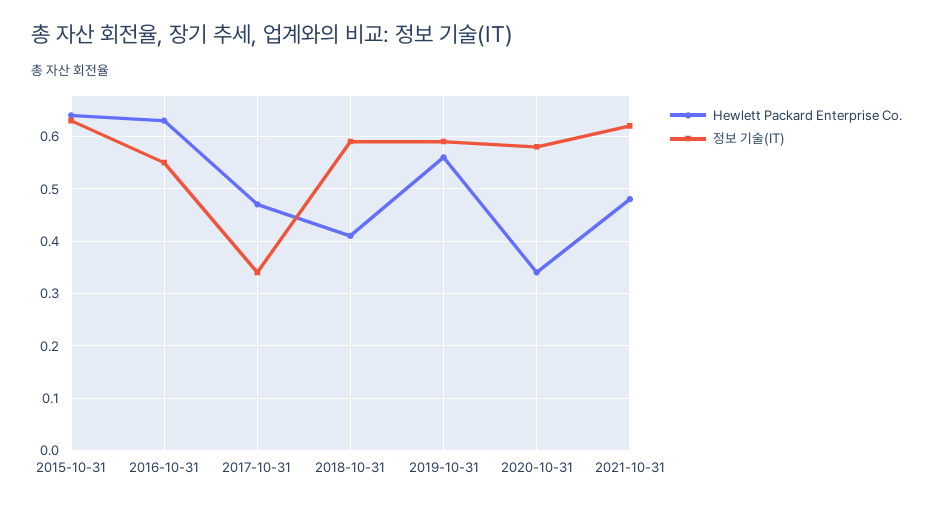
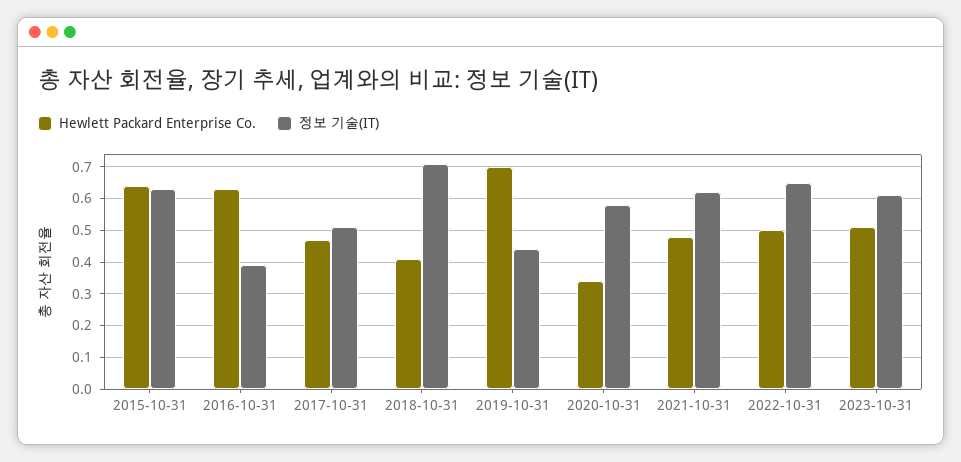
정보 기술(IT), 2016-10-31: 0.55 -> 0.4
정보 기술(IT), 2017-10-31: 0.35 -> 0.5
정보 기술(IT), 2018-10-31: 0.6 -> 0.7
Hewlett Packard Enterprise Co., 2019-10-31: 0.55 -> 0.7
정보 기술(IT), 2019-10-31: 0.6 -> 0.45
Hewlett Packard Enterprise Co., 2022-10-31: none -> 0.5
정보 기술(IT), 2022-10-31: none -> 0.65
Hewlett Packard Enterprise Co., 2023-10-31: none -> 0.5
정보 기술(IT), 2023-10-31: none -> 0.6

